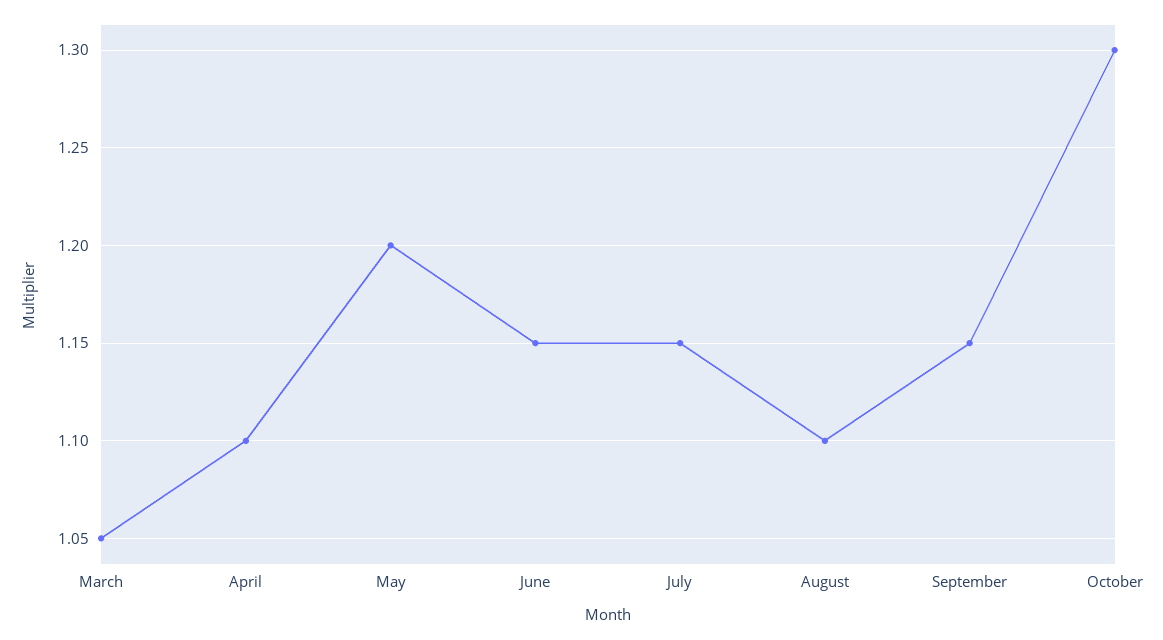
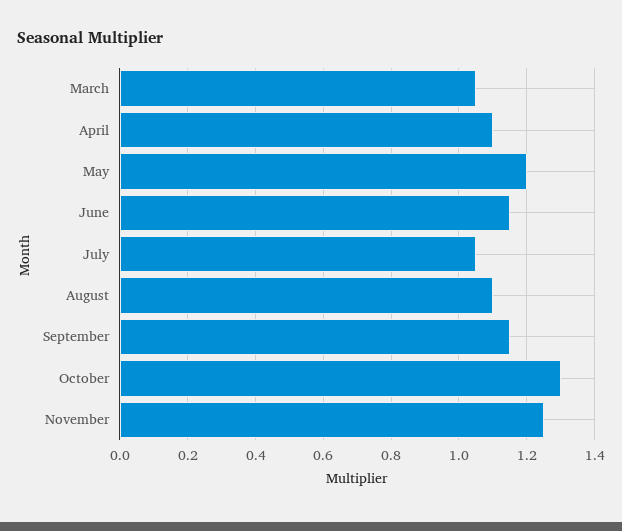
July: 1.15 -> 1.05
November: none -> 1.25

